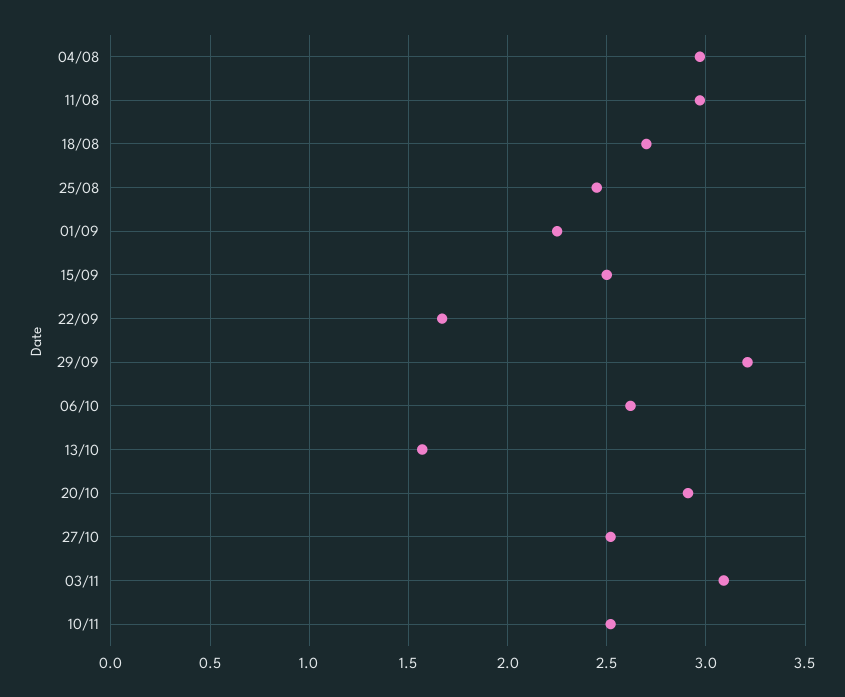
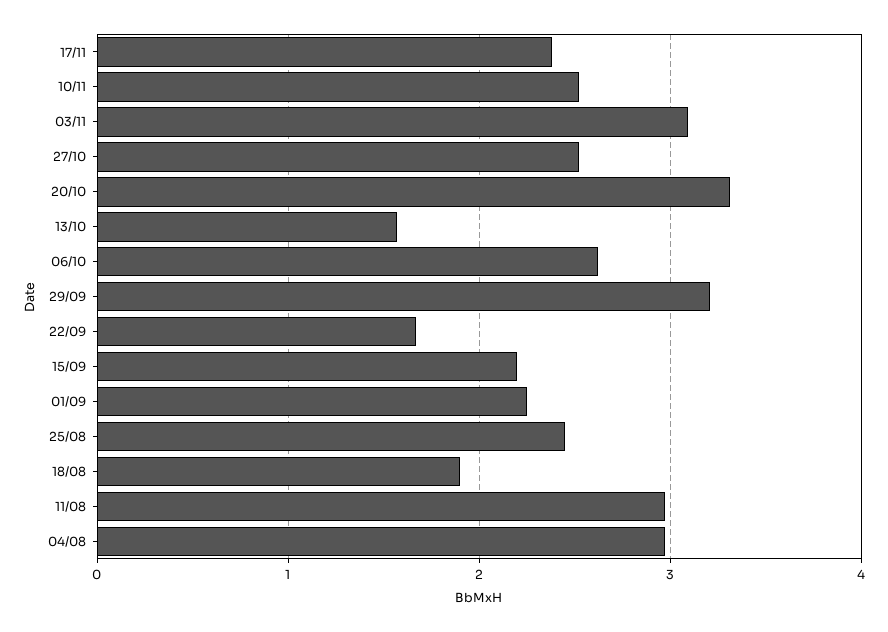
18/08: 2.7 -> 1.9
15/09: 2.5 -> 2.2
20/10: 2.9 -> 3.3
17/11: none -> 2.4

